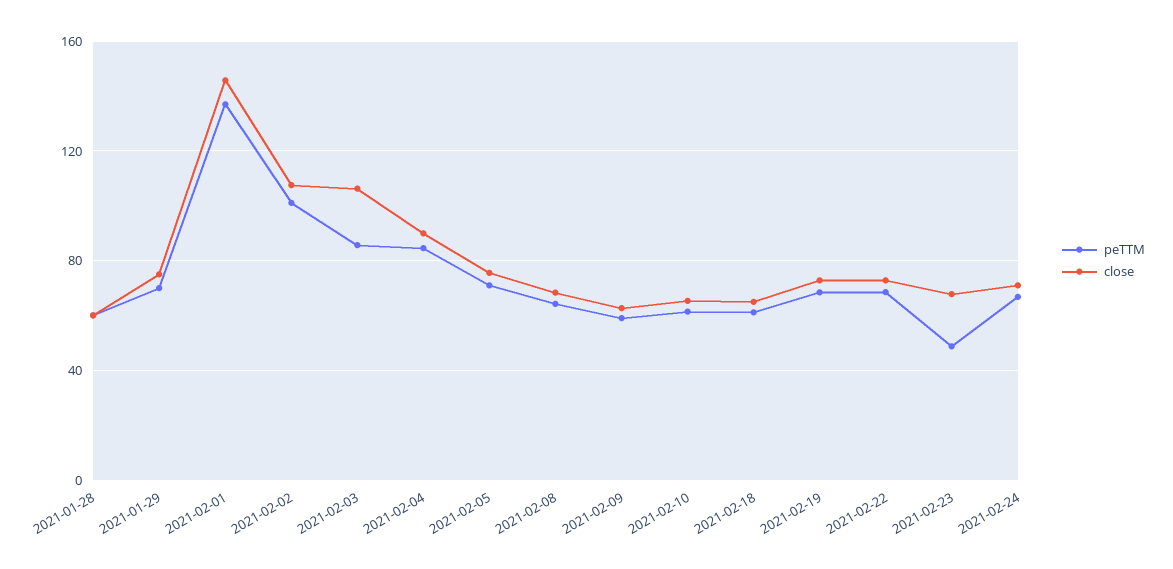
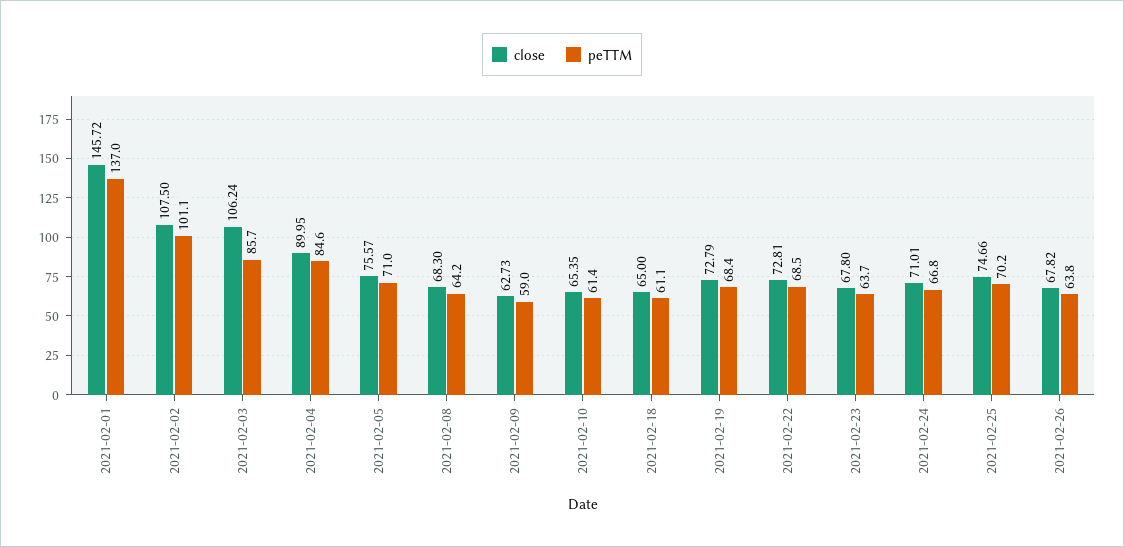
peTTM, 2021-01-28: 60 -> none
close, 2021-01-28: 60 -> none
peTTM, 2021-01-29: 70 -> none
close, 2021-01-29: 75 -> none
peTTM, 2021-02-23: 50 -> 63.7
close, 2021-02-25: none -> 74.66
peTTM, 2021-02-25: none -> 70.2
close, 2021-02-26: none -> 67.82
peTTM, 2021-02-26: none -> 63.8

